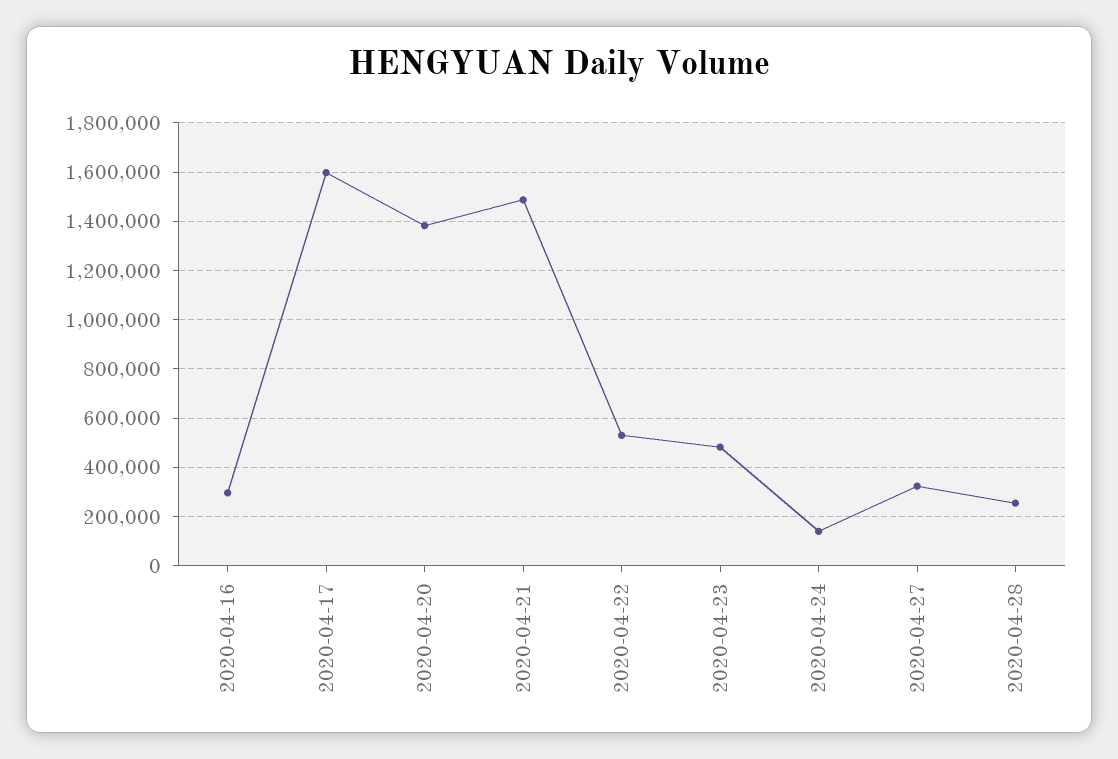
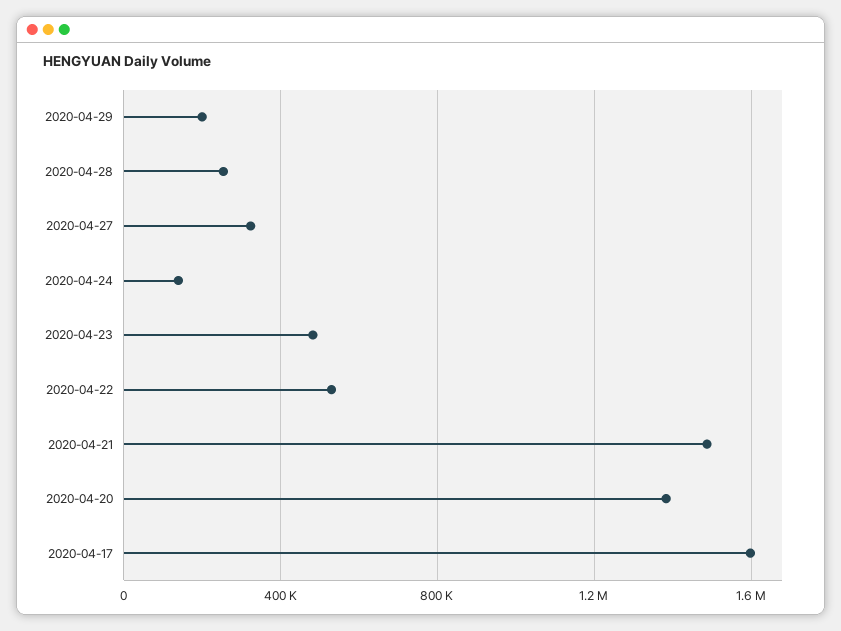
2020-04-16: 300000 -> none
2020-04-29: none -> 200000

